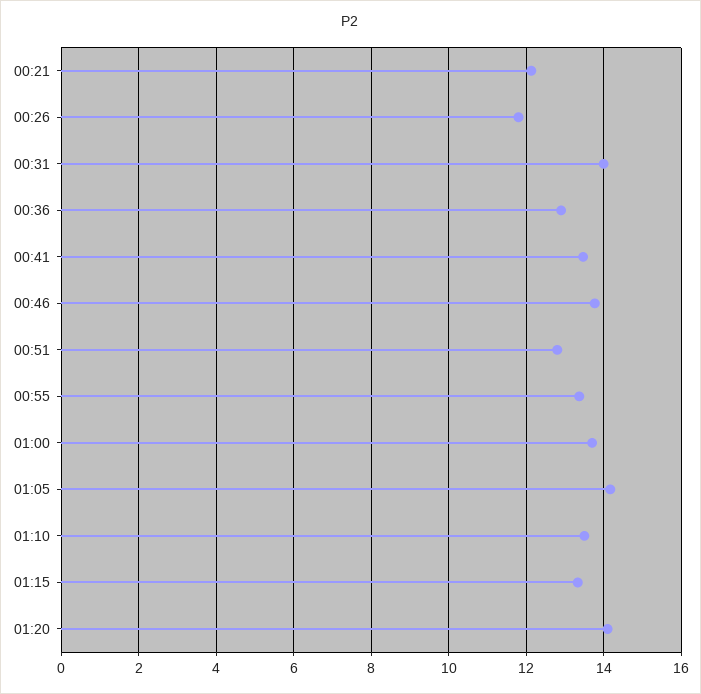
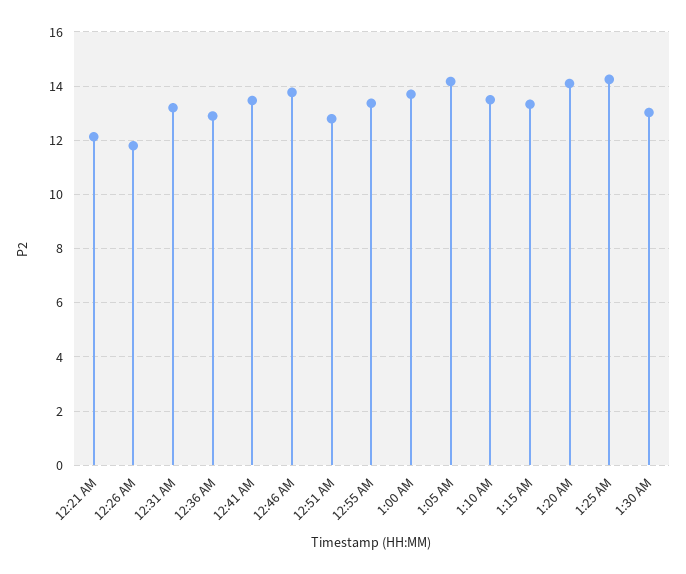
00:31: 14 -> 13.25
1:25 AM: none -> 14.25
1:30 AM: none -> 13

